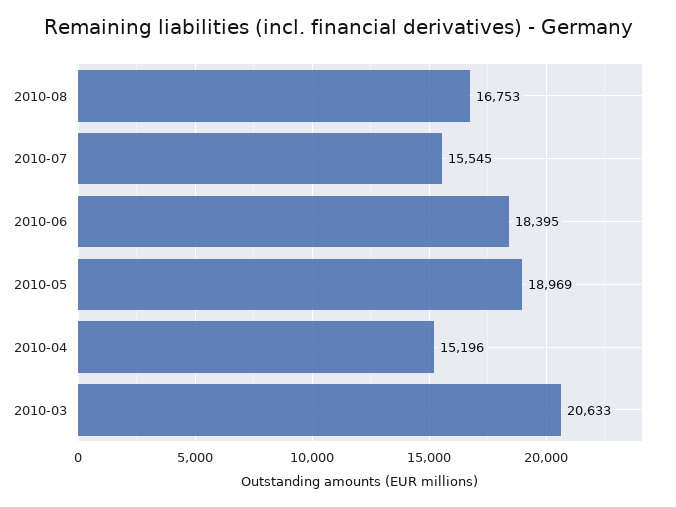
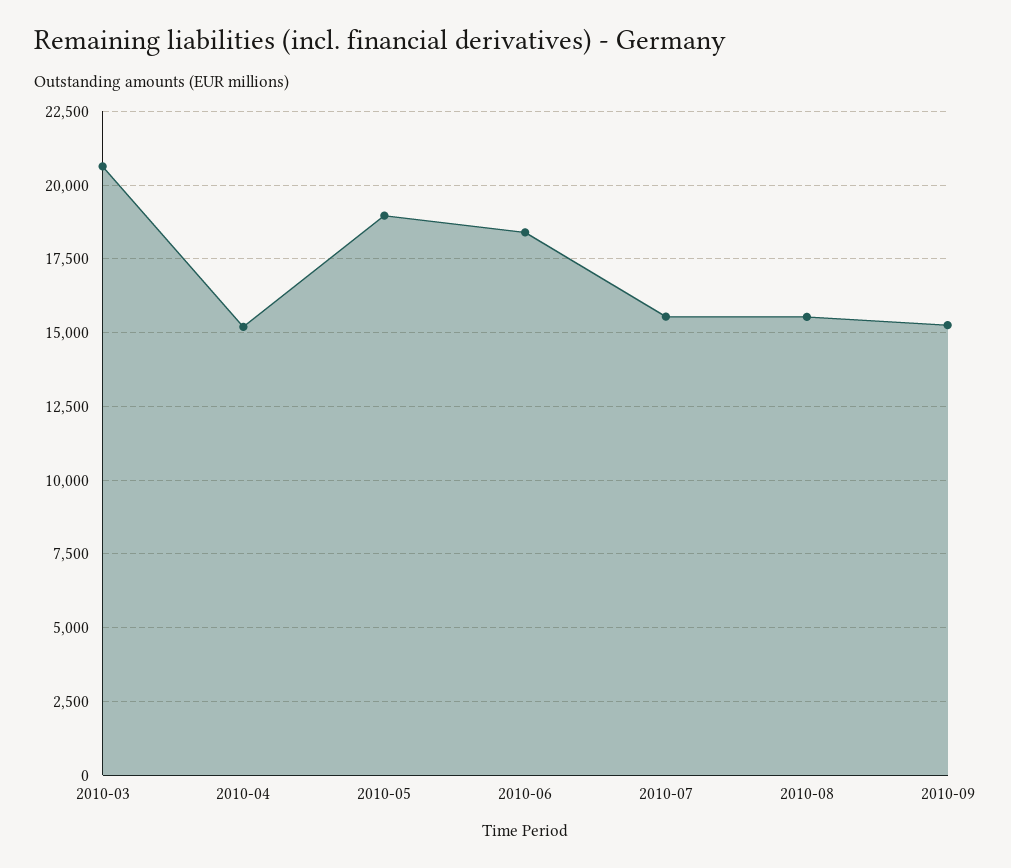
2010-08: 16753 -> 15500
2010-09: none -> 15250

